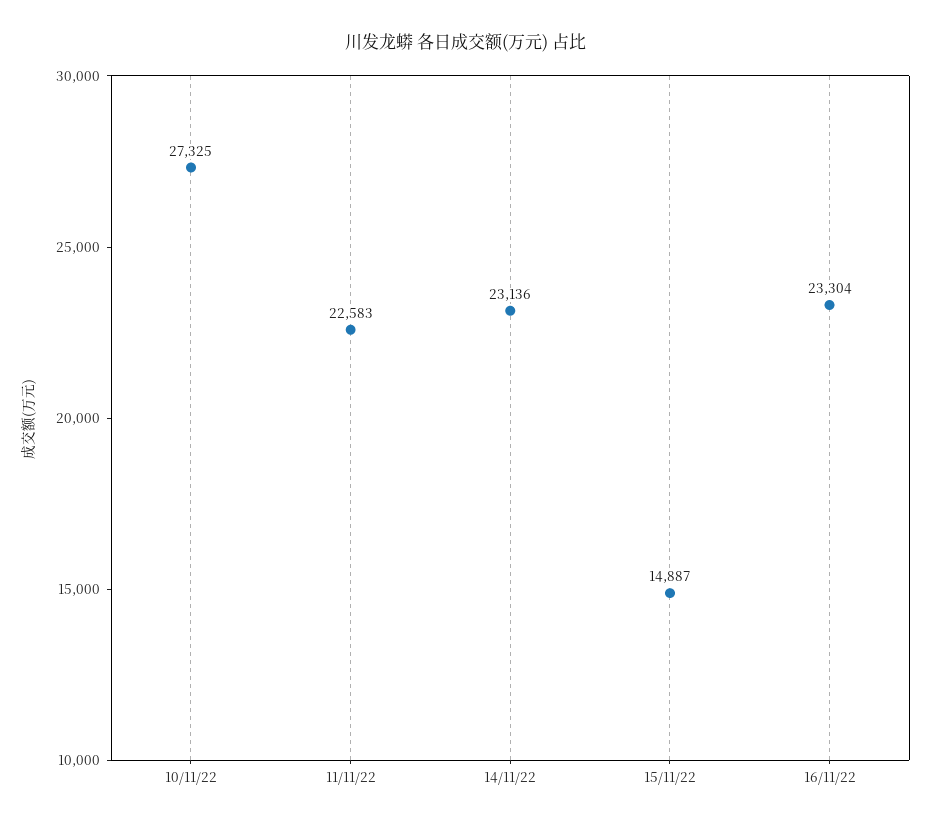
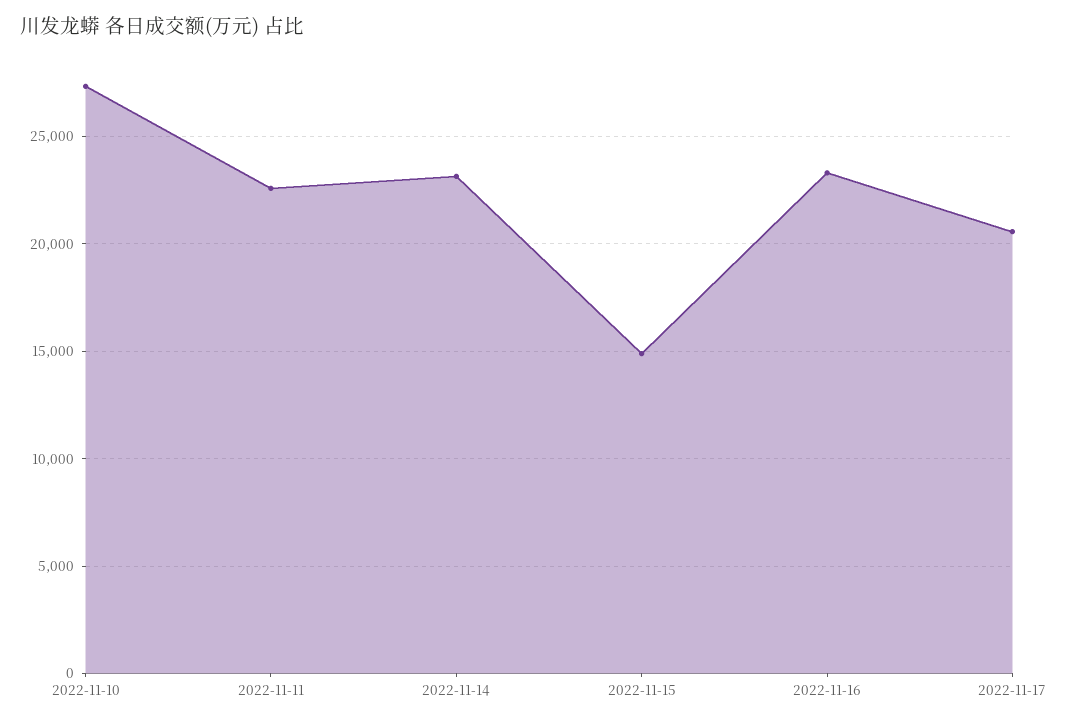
2022-11-17: none -> 20500

